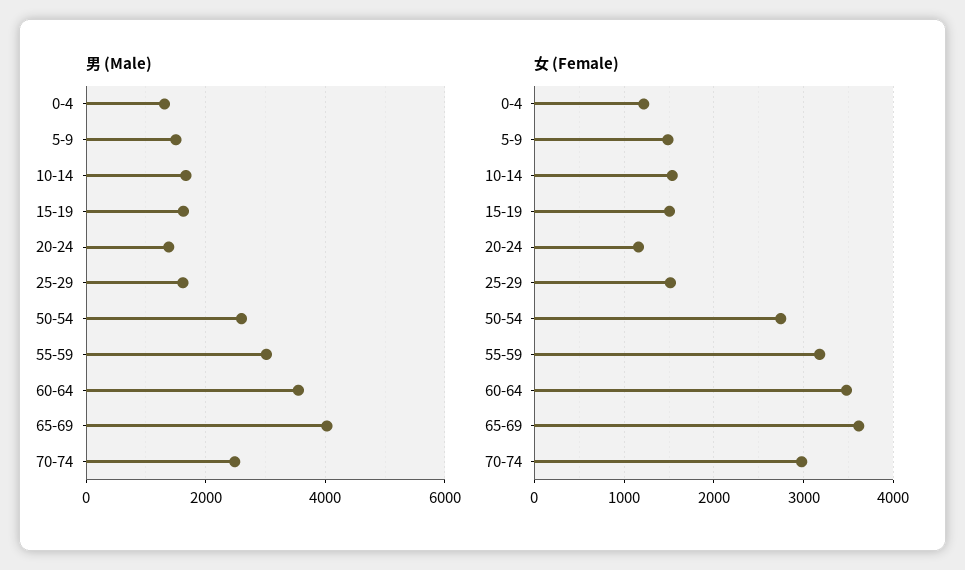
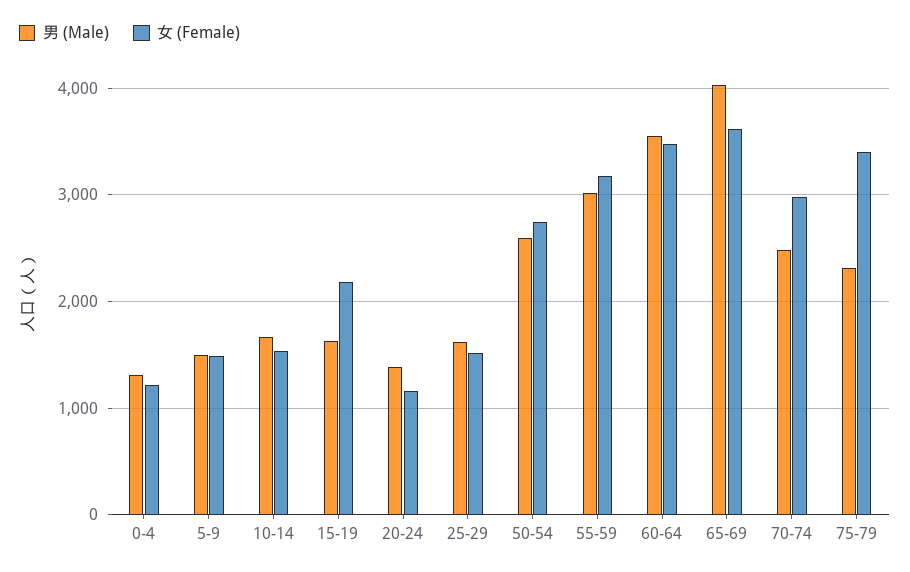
女 (Female), 15-19: 1500 -> 2200
男 (Male), 75-79: none -> 2300
女 (Female), 75-79: none -> 3400

